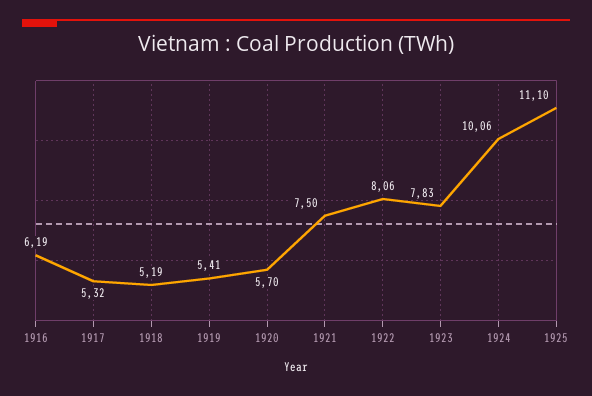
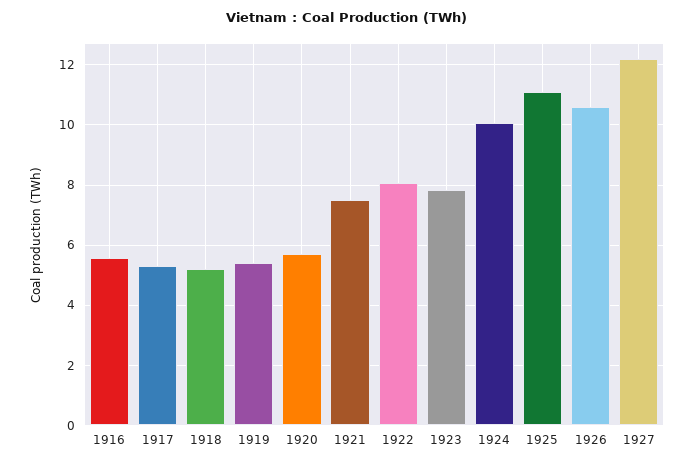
1916: 6.19 -> 5.6
1926: none -> 10.6
1927: none -> 12.2

